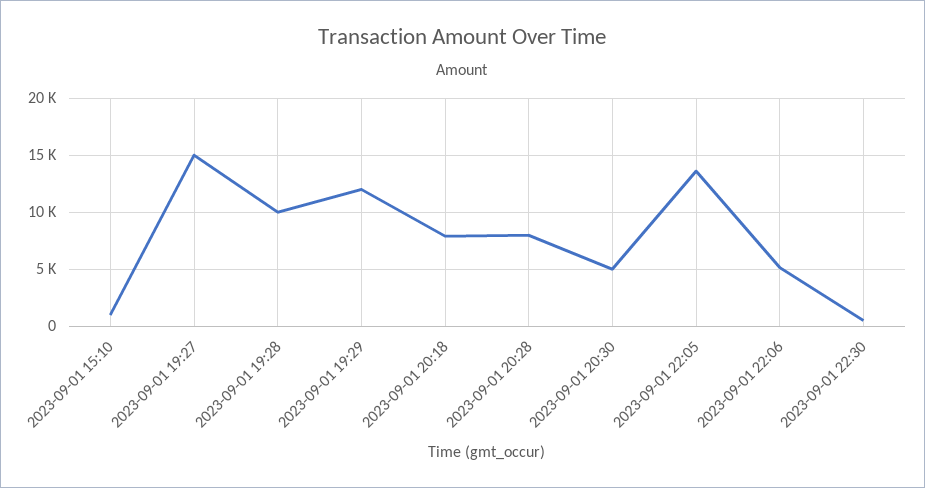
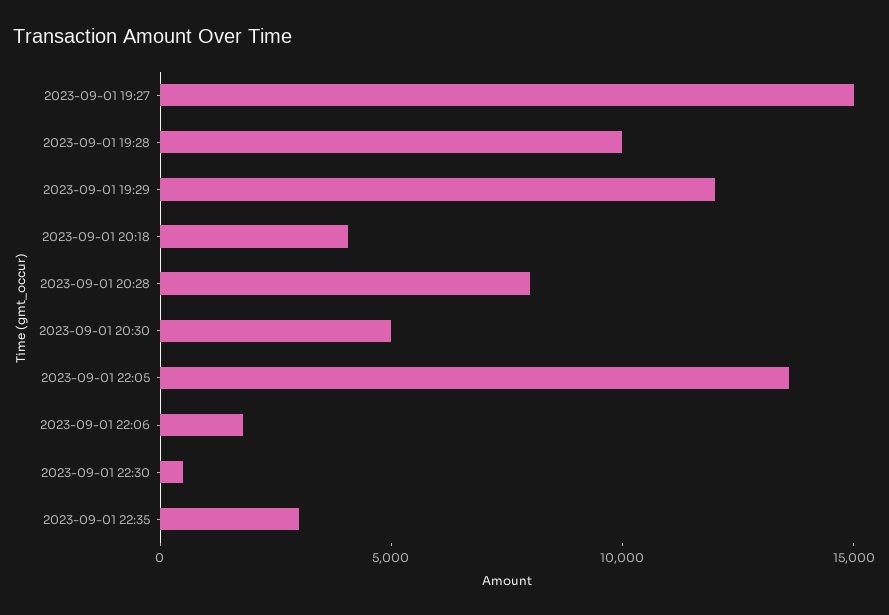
2023-09-01 15:10: 1000 -> none
2023-09-01 20:18: 8000 -> 4000
2023-09-01 22:06: 5000 -> 2000
2023-09-01 22:35: none -> 3000

